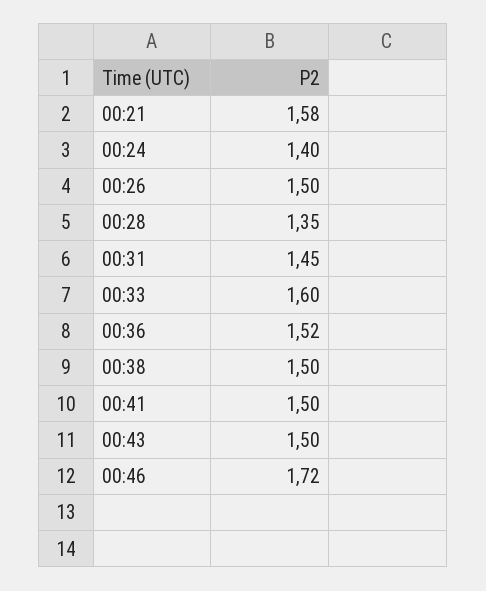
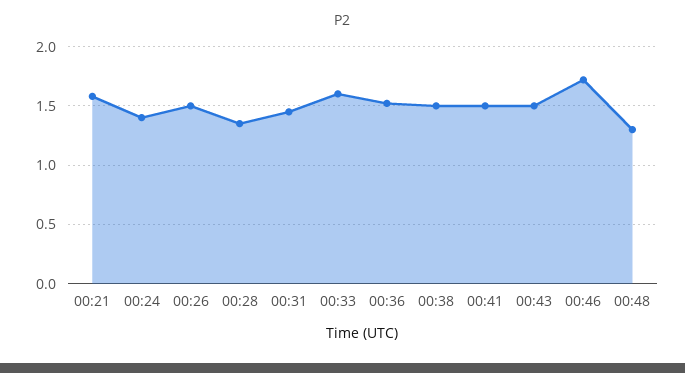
00:48: none -> 1.3

